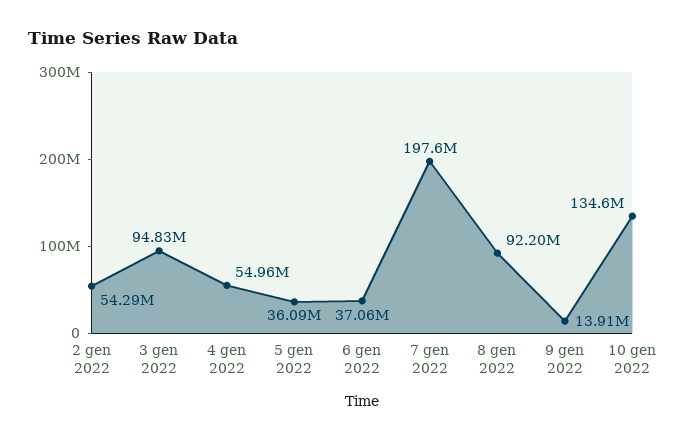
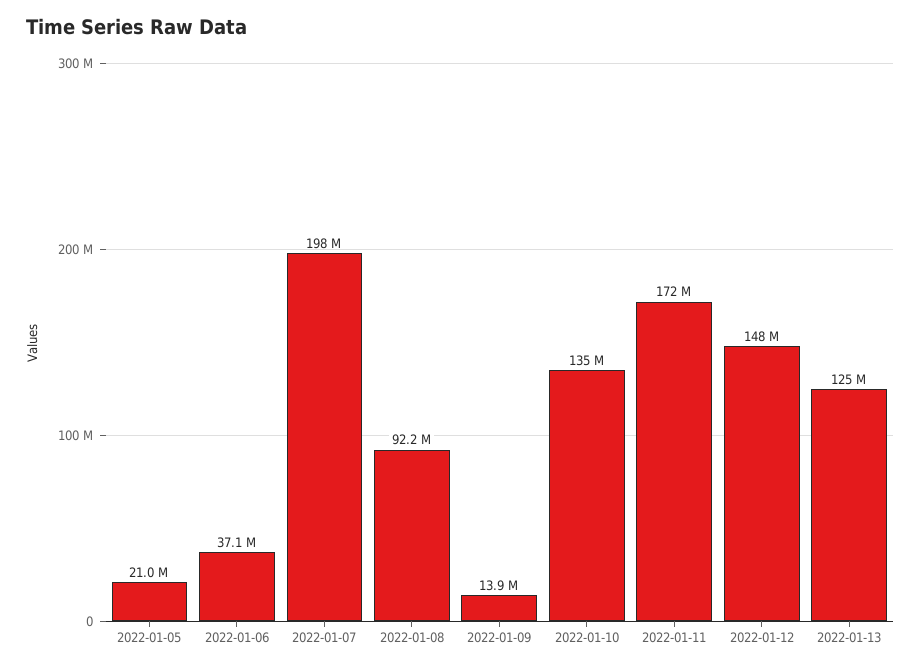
2 gen 2022: 54290000 -> none
3 gen 2022: 94830000 -> none
4 gen 2022: 54960000 -> none
5 gen 2022: 36090000 -> 21000000
2022-01-11: none -> 172000000
2022-01-12: none -> 148000000
2022-01-13: none -> 125000000

